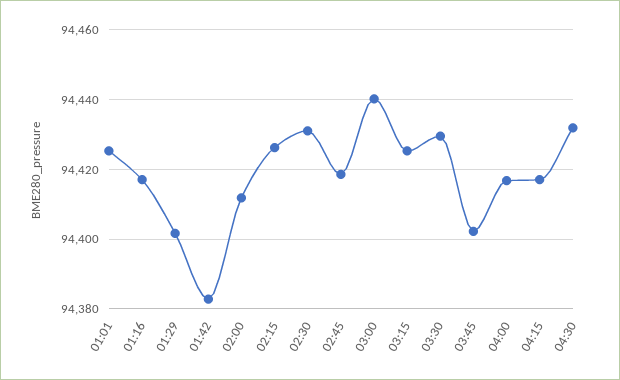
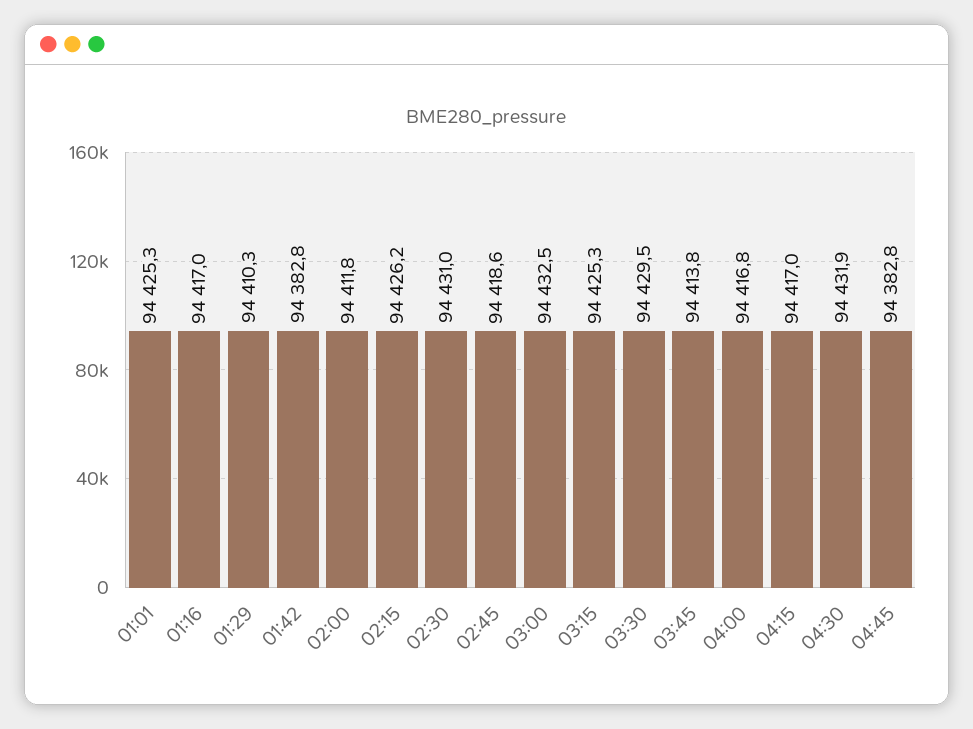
01:29: 94402 -> 94410.3
03:00: 94440 -> 94432.5
03:45: 94402 -> 94413.8
04:45: none -> 94382.8

